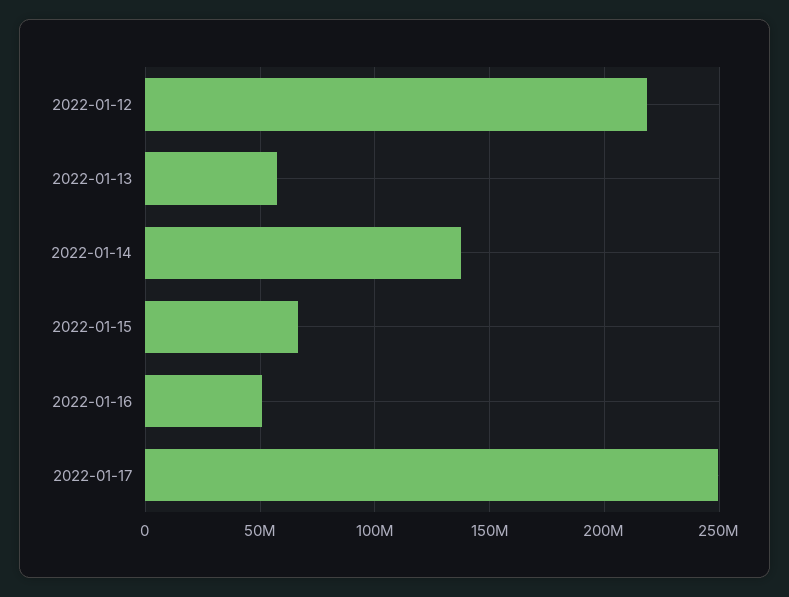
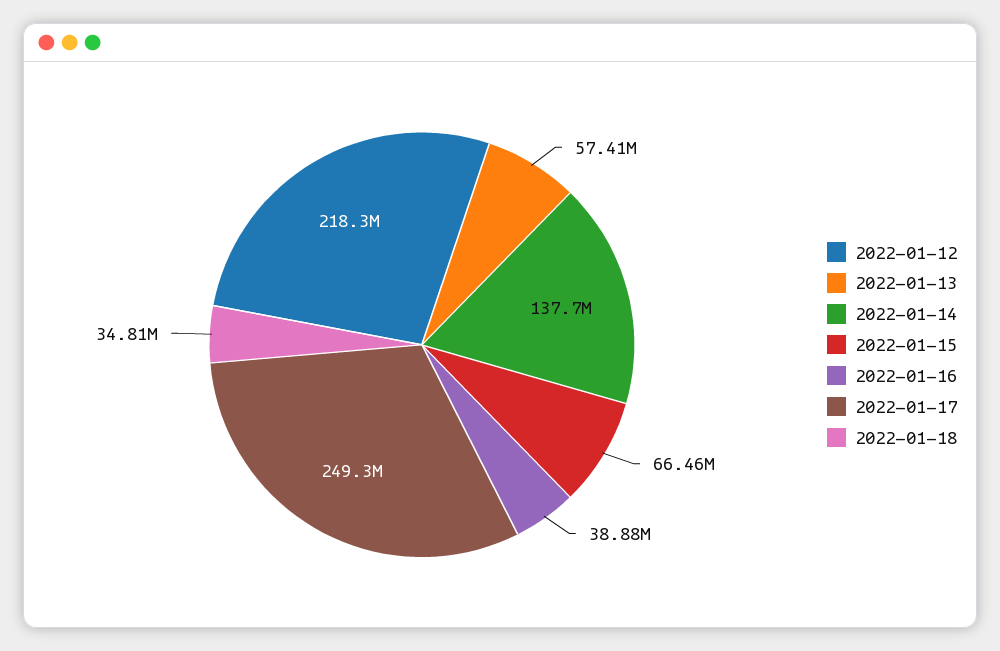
2022-01-16: 50000000 -> 38880000
2022-01-18: none -> 34810000

